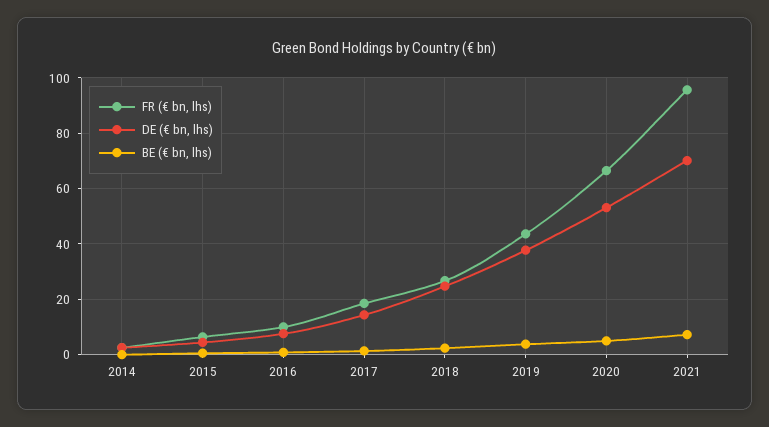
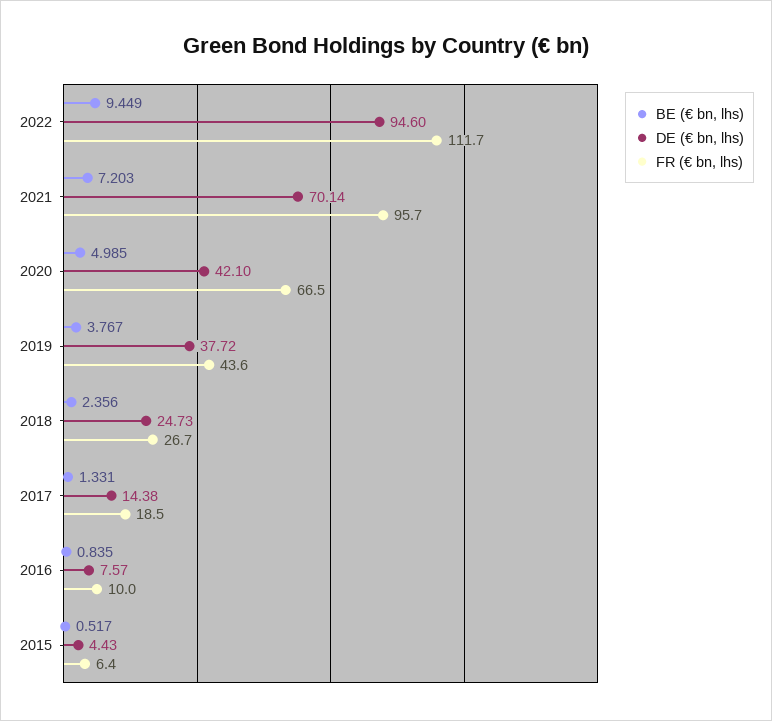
FR (€ bn, lhs), 2014: 2.5 -> none
DE (€ bn, lhs), 2014: 2.5 -> none
BE (€ bn, lhs), 2014: 0 -> none
DE (€ bn, lhs), 2020: 52.5 -> 42.1
BE (€ bn, lhs), 2022: none -> 9.449
DE (€ bn, lhs), 2022: none -> 94.6
FR (€ bn, lhs), 2022: none -> 111.7

